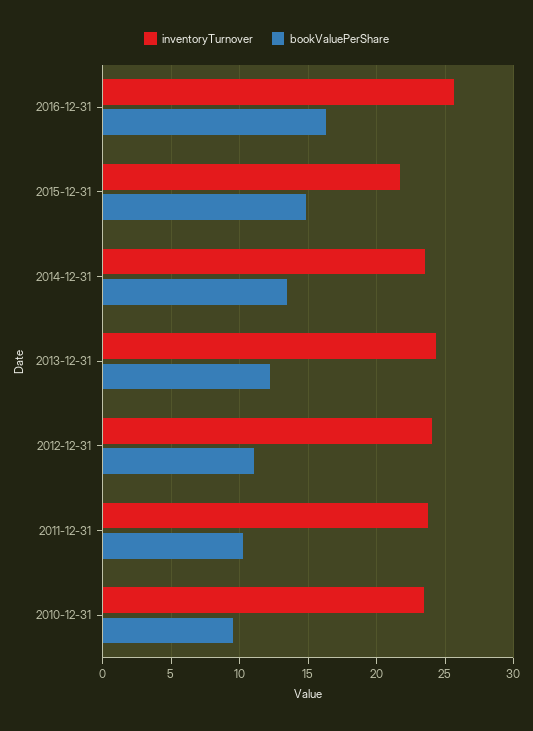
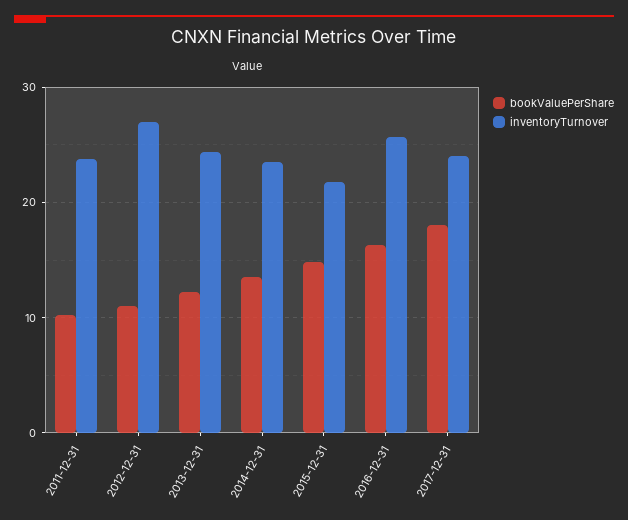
inventoryTurnover, 2012-12-31: 24 -> 27
inventoryTurnover, 2010-12-31: 23.5 -> none
bookValuePerShare, 2010-12-31: 9.5 -> none
bookValuePerShare, 2017-12-31: none -> 18
inventoryTurnover, 2017-12-31: none -> 24

